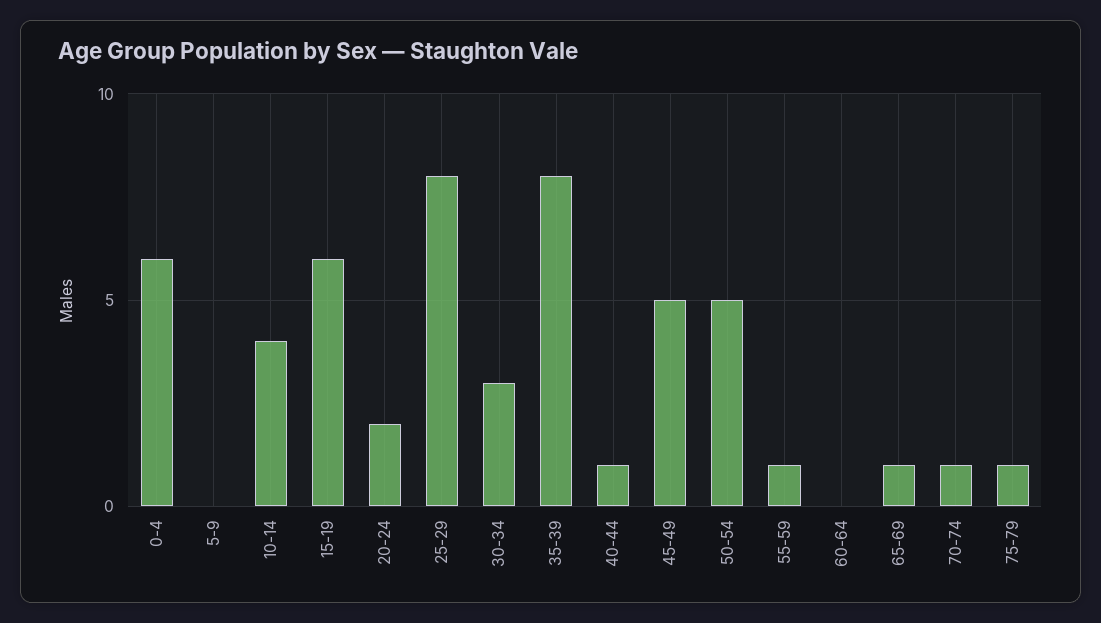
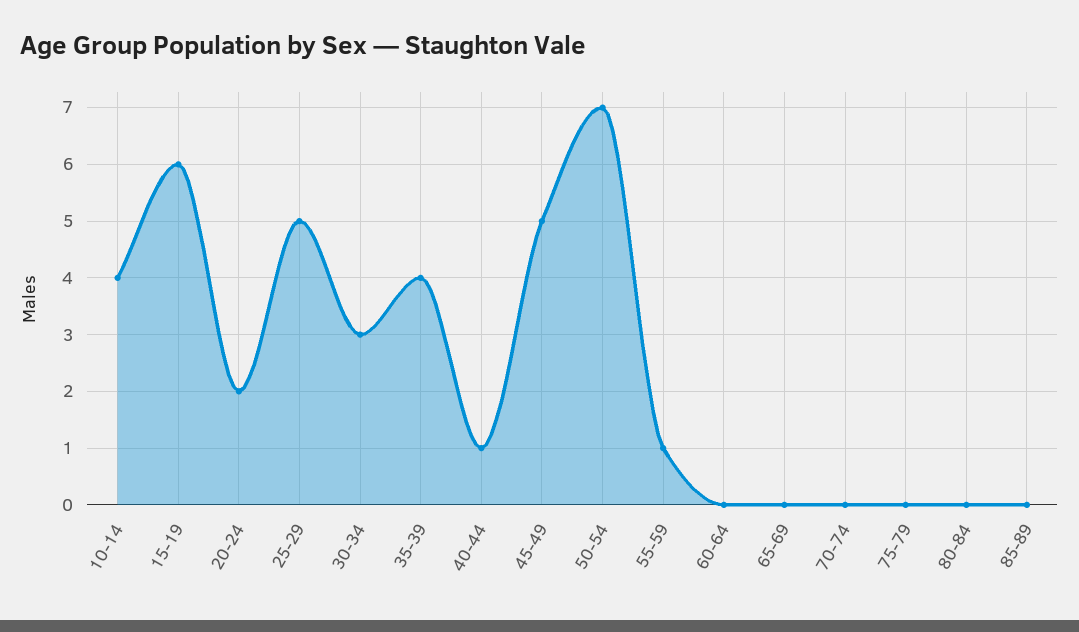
0-4: 6 -> none
5-9: 0 -> none
25-29: 8 -> 5
35-39: 8 -> 4
50-54: 5 -> 7
65-69: 1 -> 0
70-74: 1 -> 0
75-79: 1 -> 0
80-84: none -> 0
85-89: none -> 0

